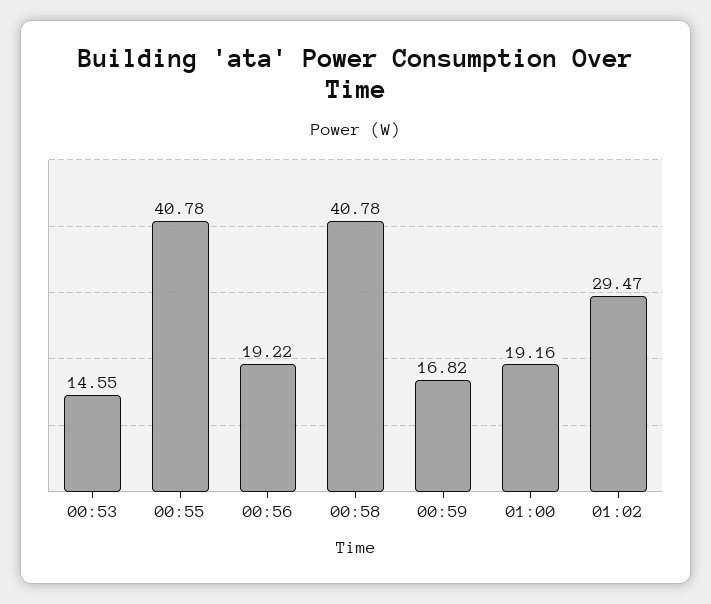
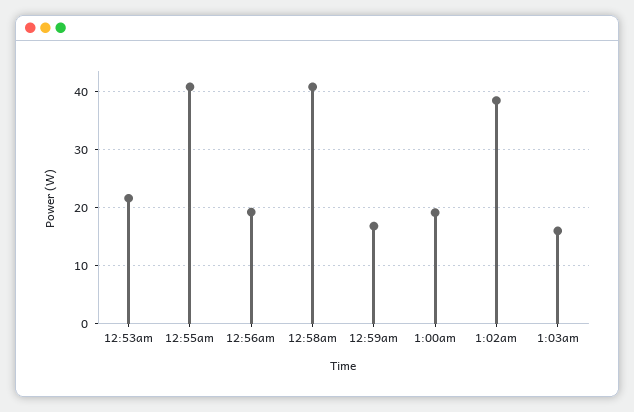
00:53: 14.55 -> 22
01:02: 29.47 -> 38
1:03am: none -> 16

